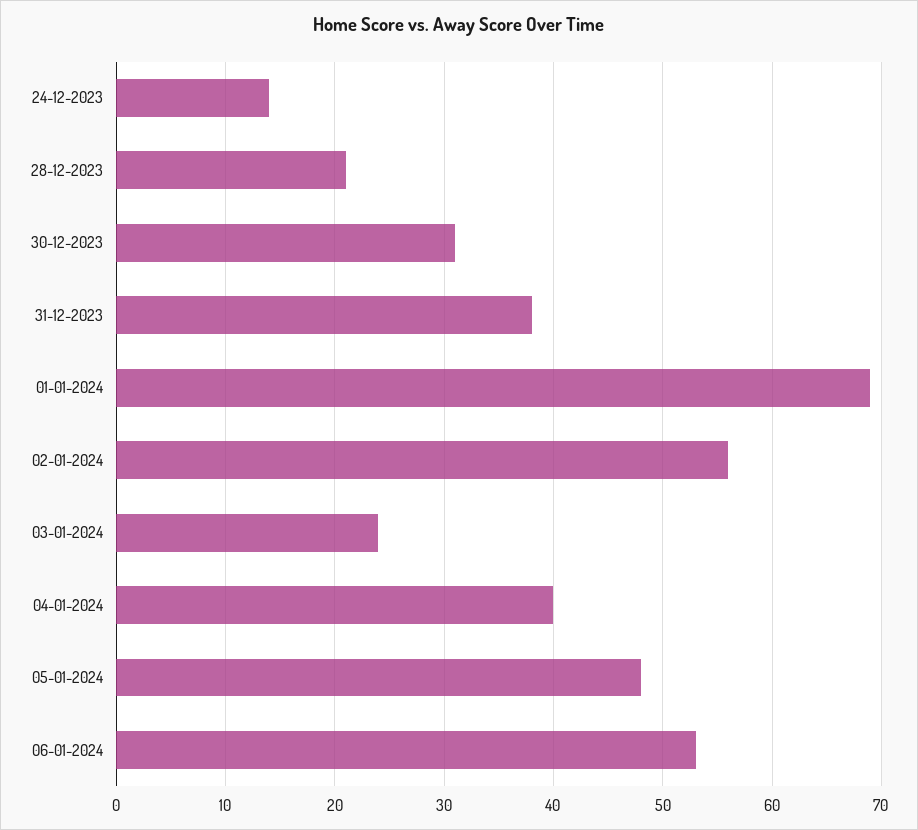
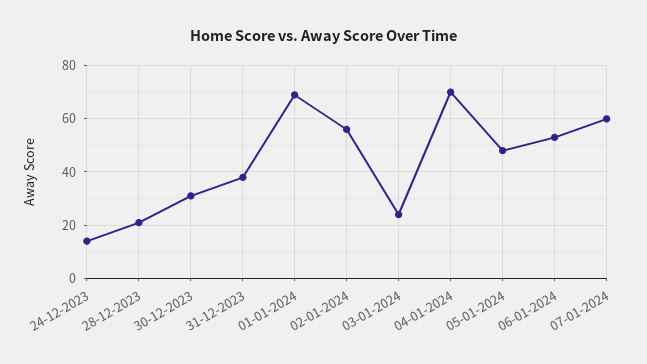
04-01-2024: 40 -> 70
07-01-2024: none -> 60

